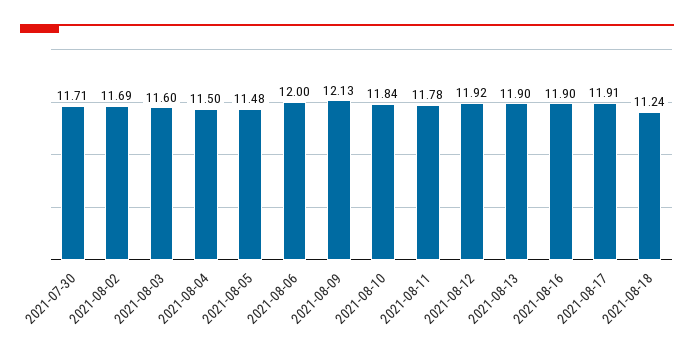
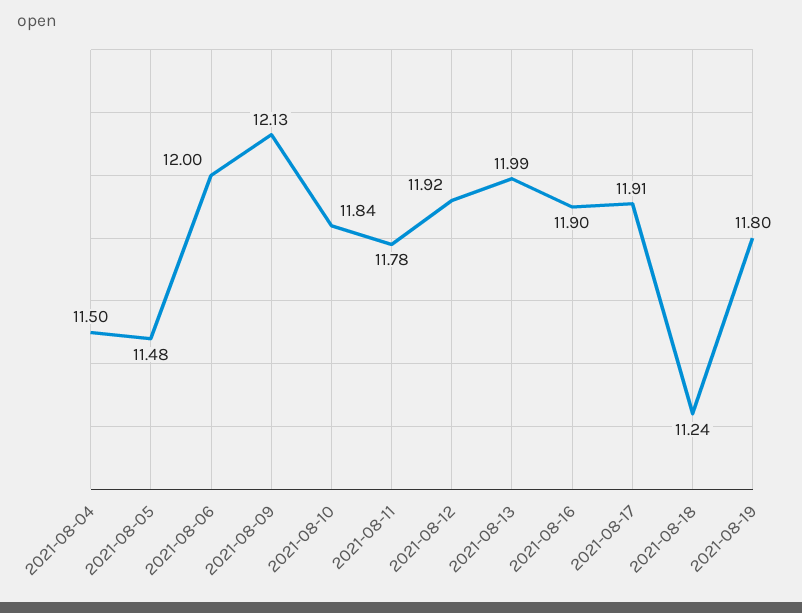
2021-07-30: 11.71 -> none
2021-08-02: 11.69 -> none
2021-08-03: 11.6 -> none
2021-08-13: 11.9 -> 11.99
2021-08-19: none -> 11.8

